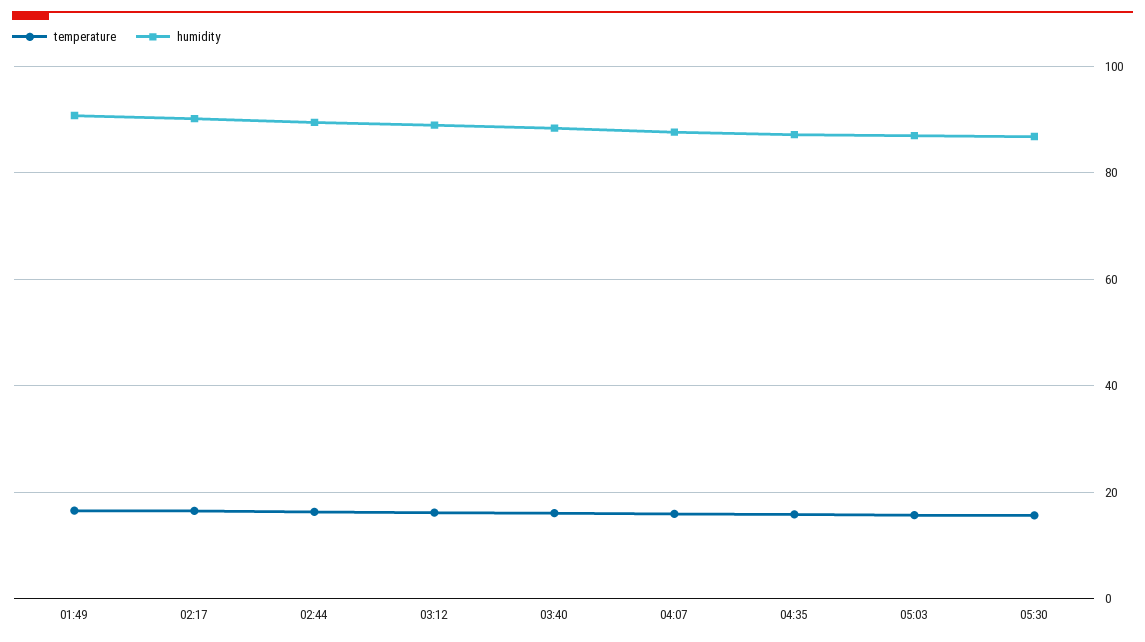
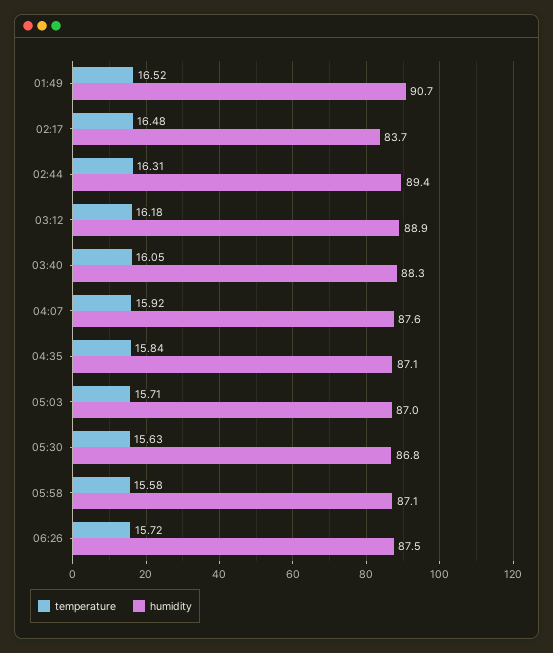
humidity, 02:17: 90 -> 83.7
temperature, 05:58: none -> 15.58
humidity, 05:58: none -> 87.1
temperature, 06:26: none -> 15.72
humidity, 06:26: none -> 87.5

